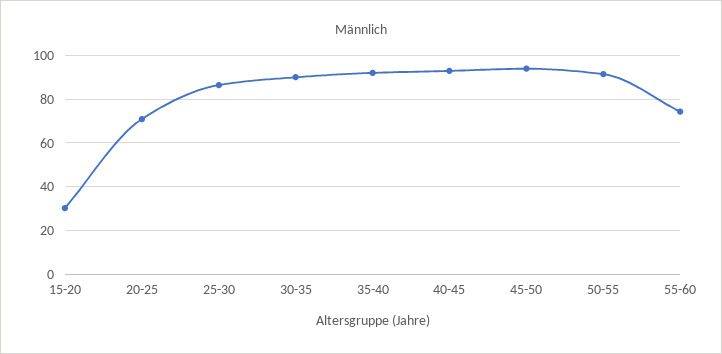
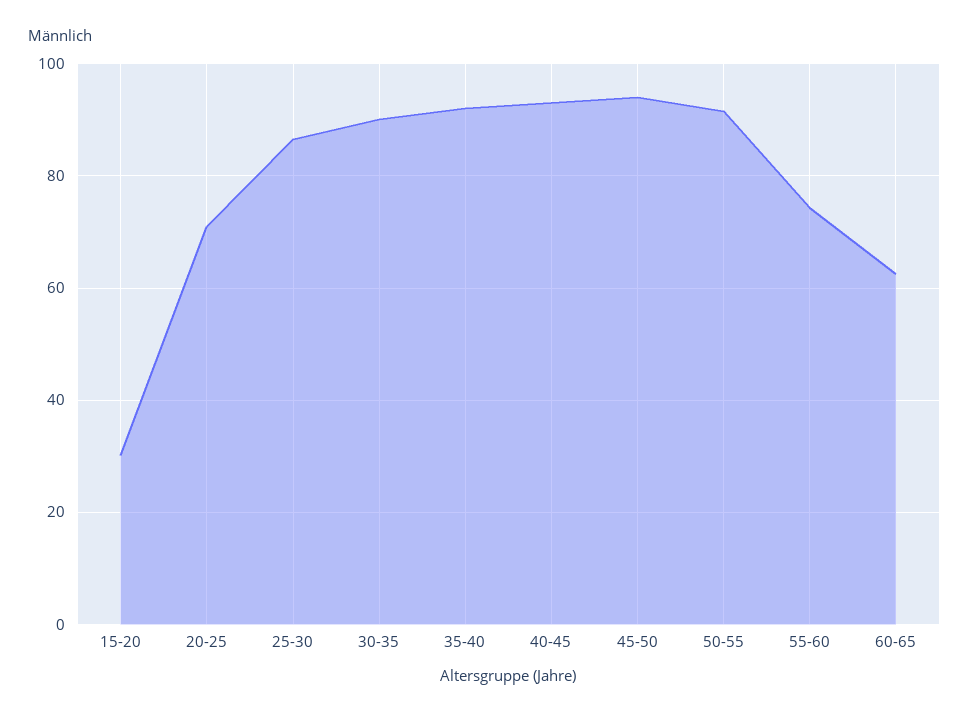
60-65: none -> 62

